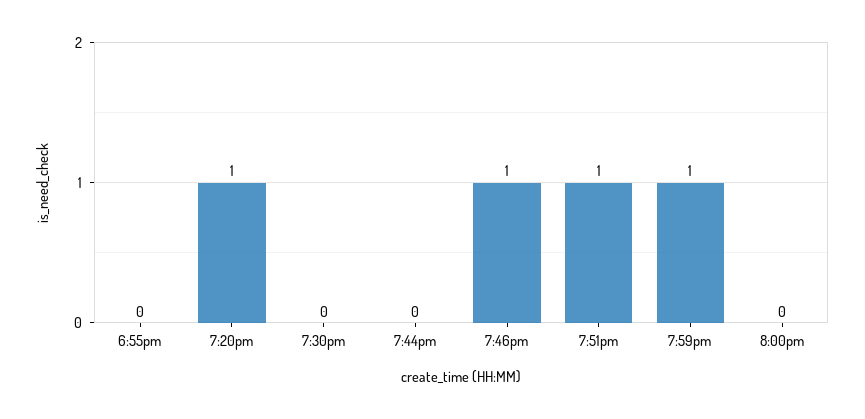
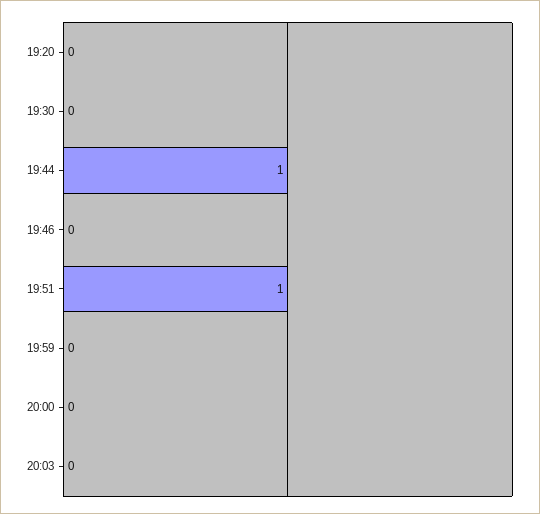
6:55pm: 0 -> none
7:20pm: 1 -> 0
7:44pm: 0 -> 1
7:46pm: 1 -> 0
7:59pm: 1 -> 0
20:03: none -> 0

